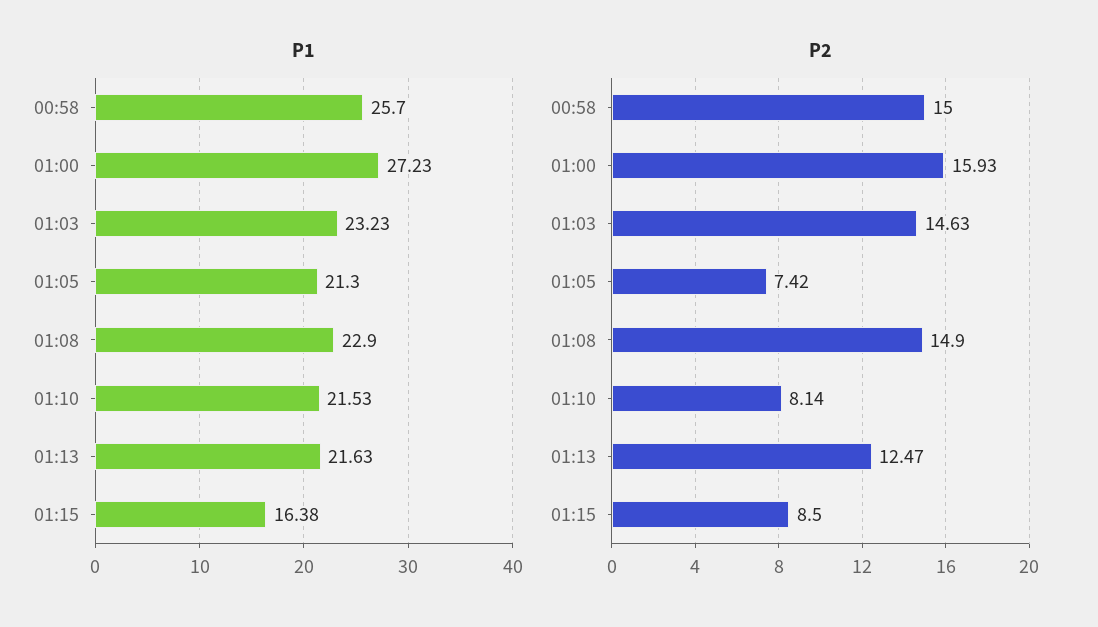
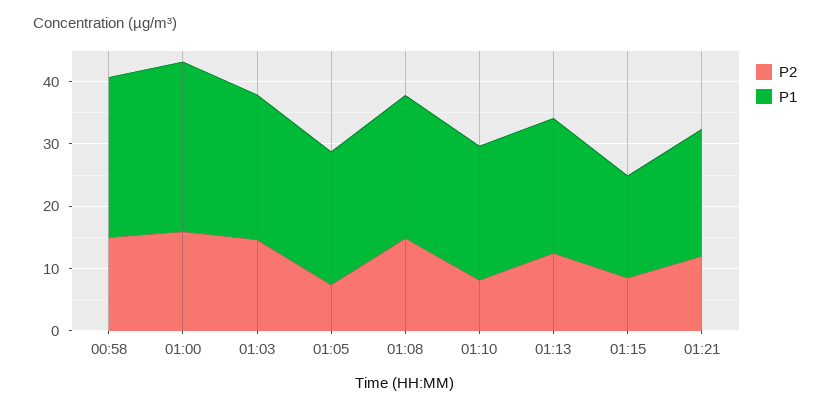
P2, 01:21: none -> 12
P1, 01:21: none -> 20

